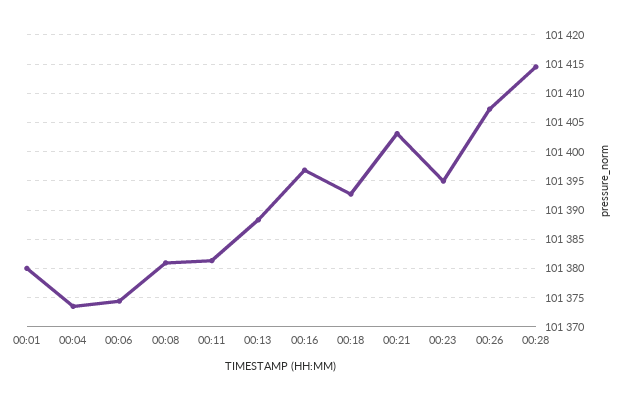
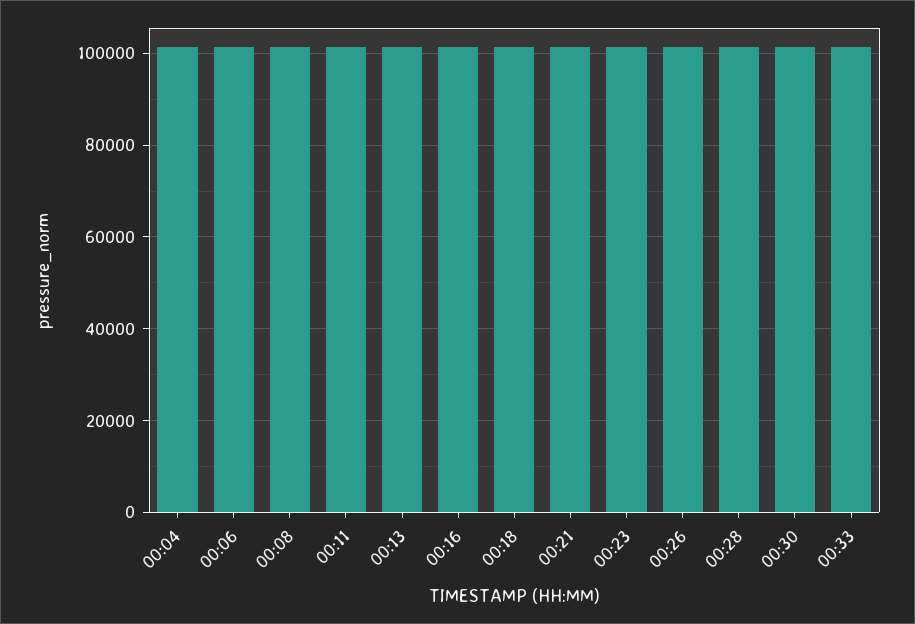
00:01: 101380 -> none
00:30: none -> 102000
00:33: none -> 102000

